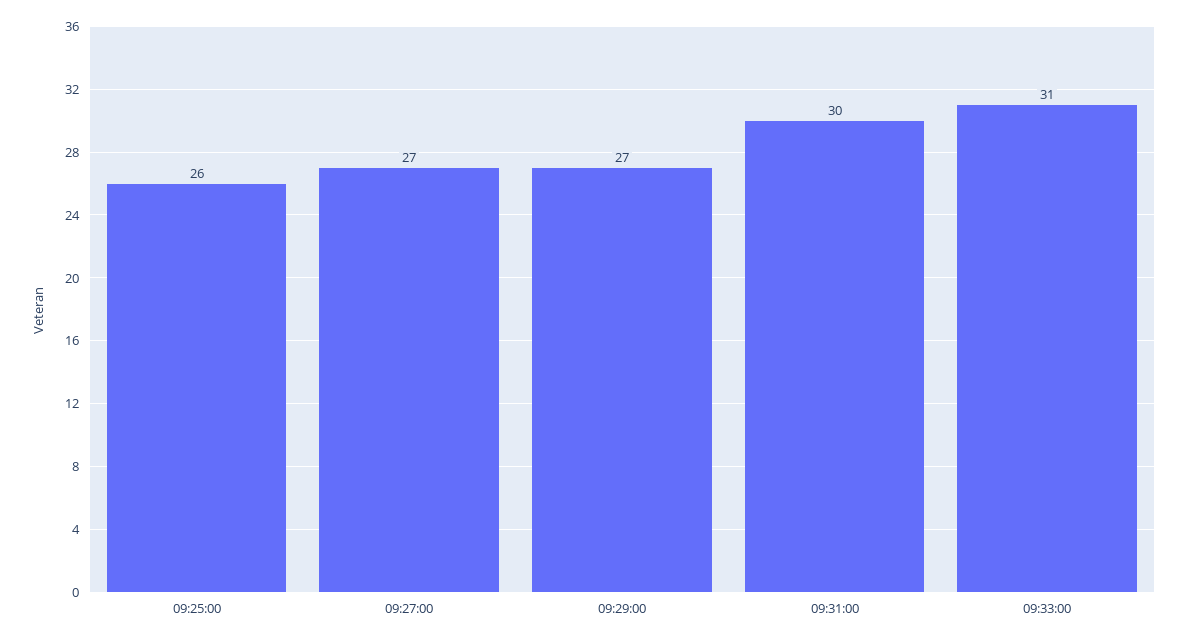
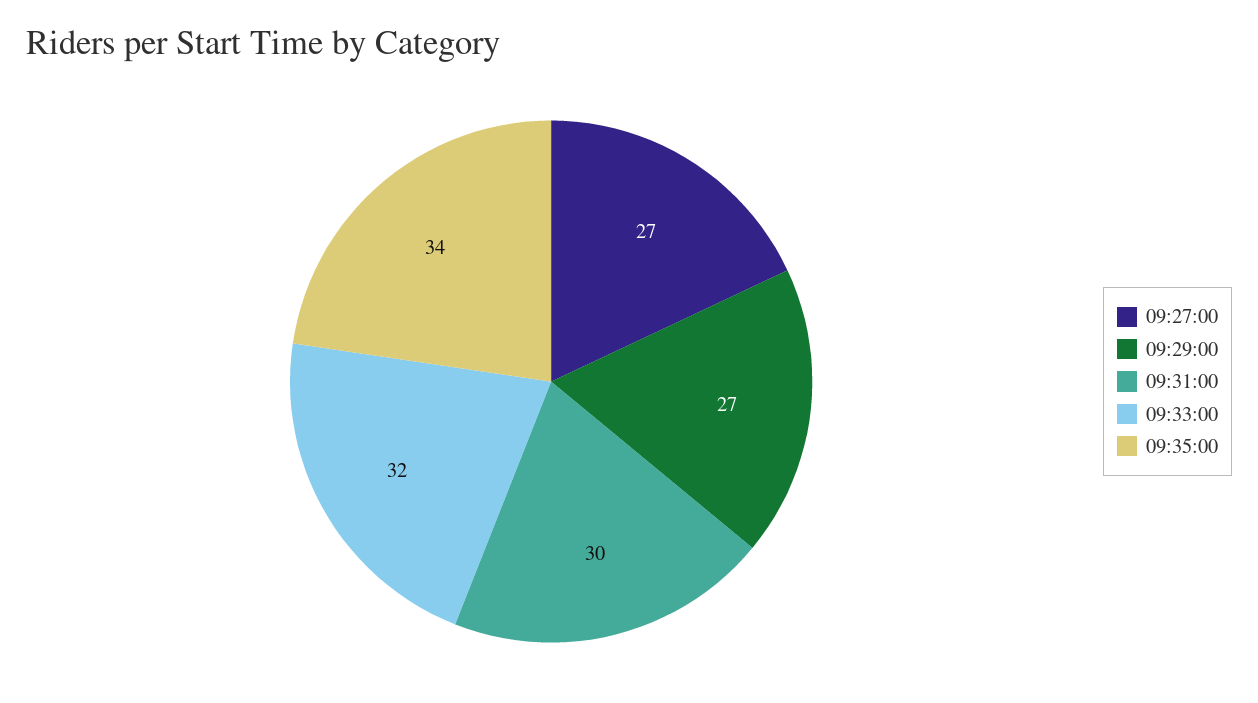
09:25:00: 26 -> none
09:33:00: 31 -> 32
09:35:00: none -> 34

